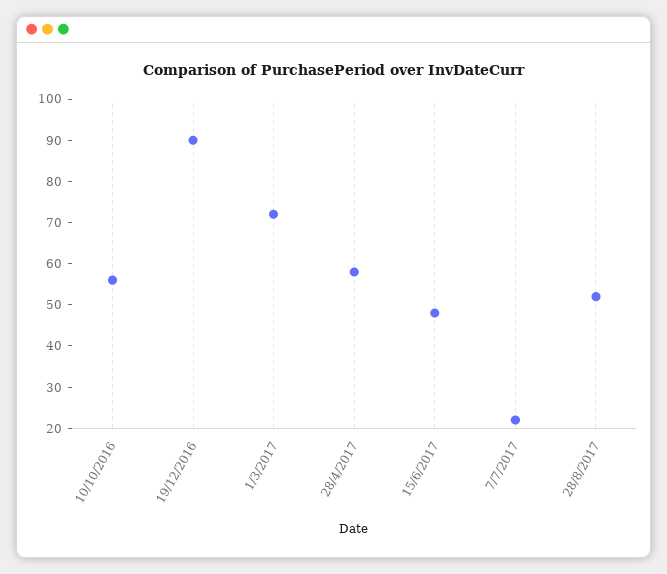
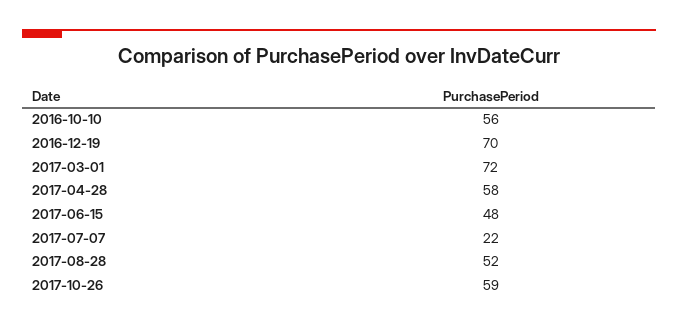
19/12/2016: 90 -> 70
2017-10-26: none -> 59

